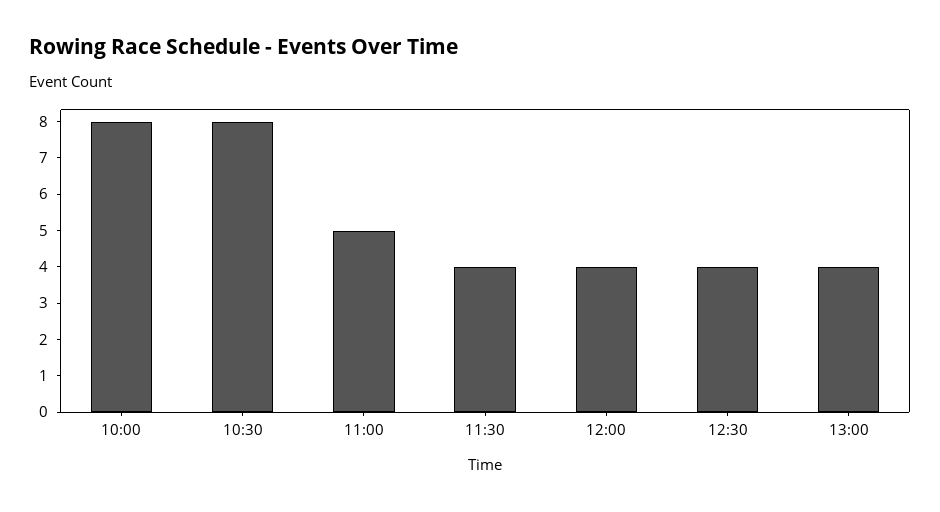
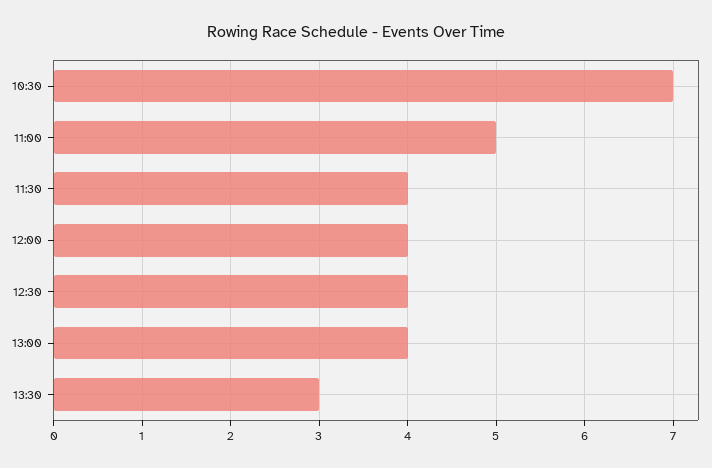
10:00: 8 -> none
10:30: 8 -> 7
13:30: none -> 3

